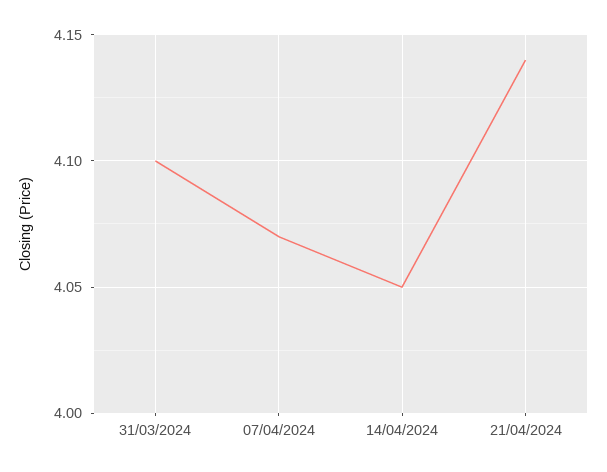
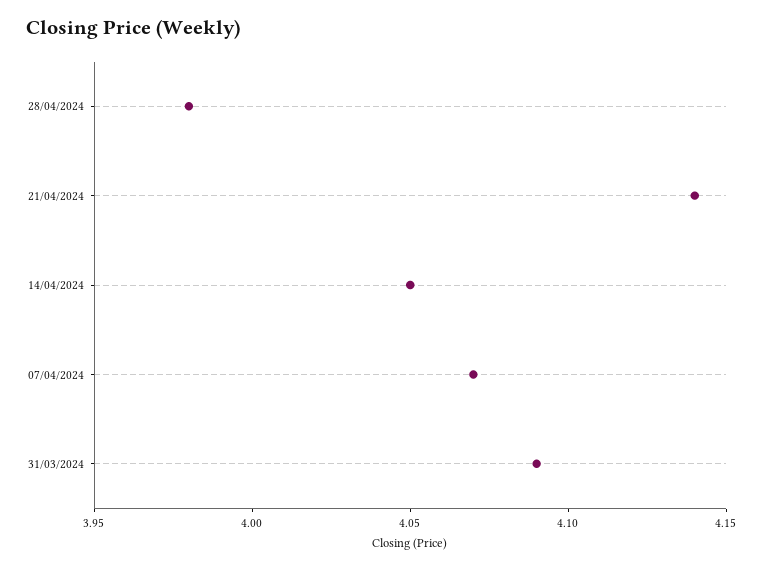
31/03/2024: 4.1 -> 4.09
28/04/2024: none -> 3.98

